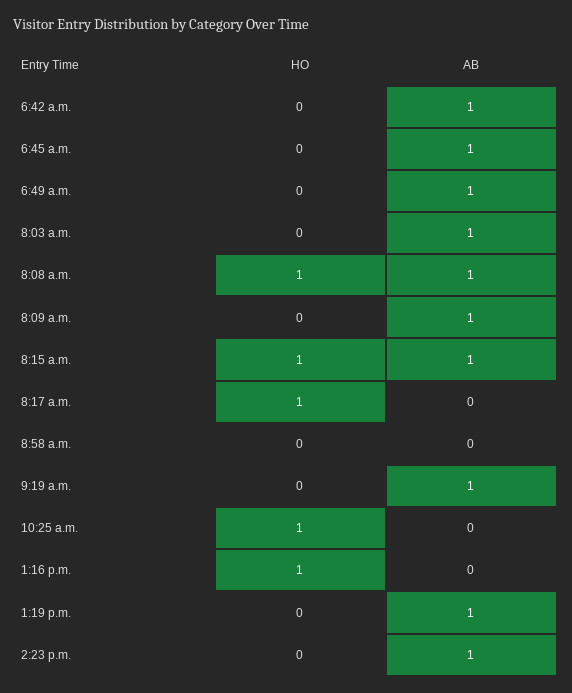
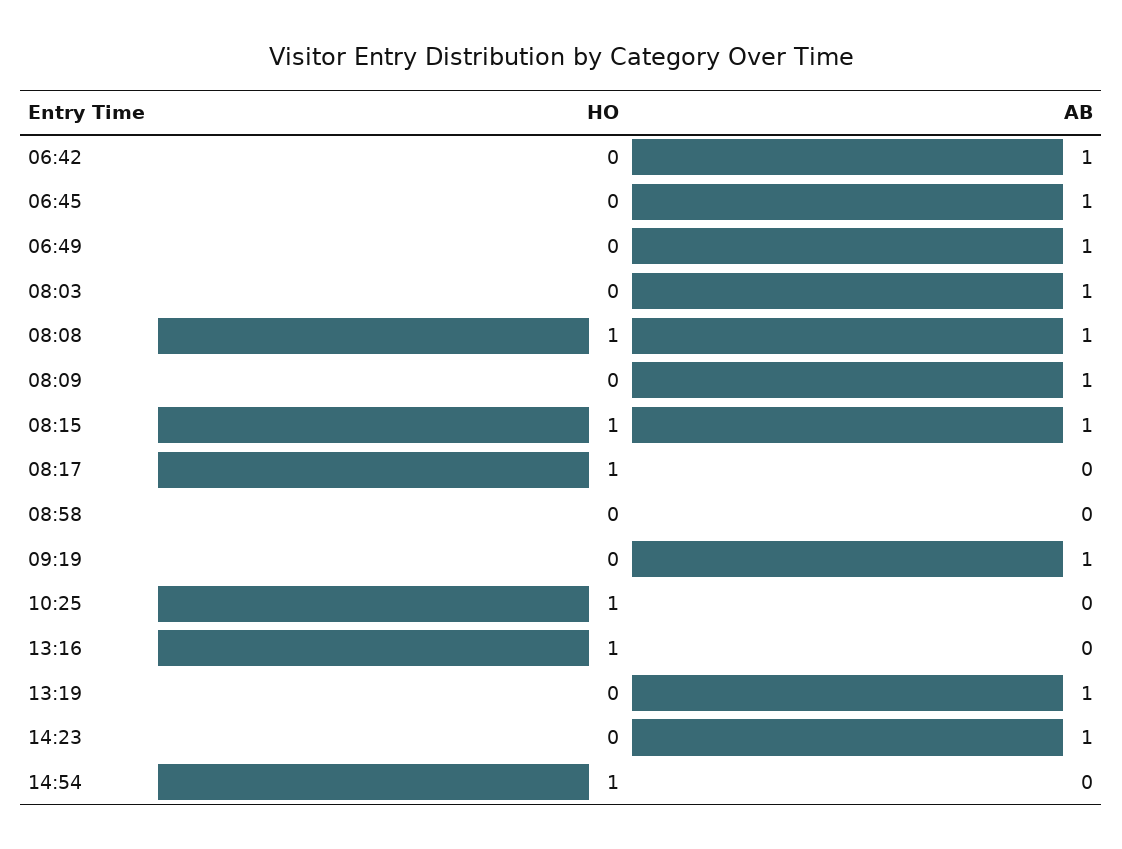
HO, 14:54: none -> 1
AB, 14:54: none -> 0

